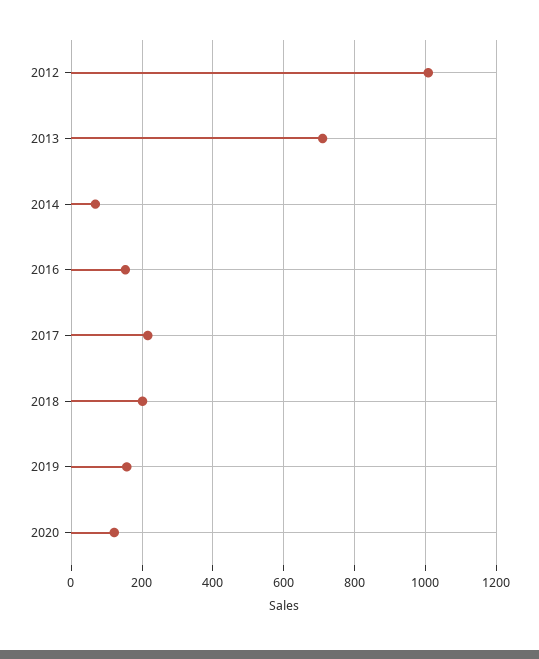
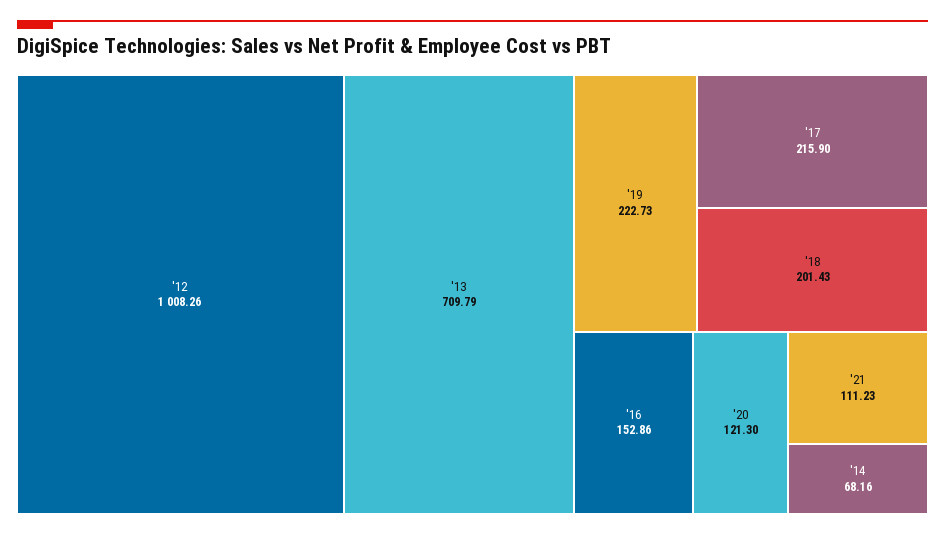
2019: 160 -> 222.73
'21: none -> 111.23

